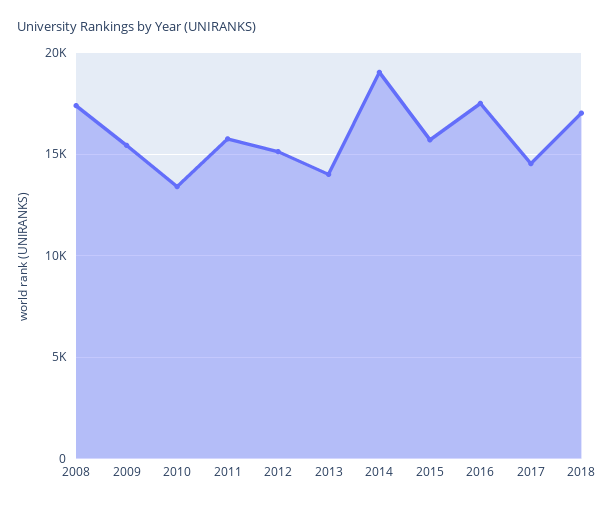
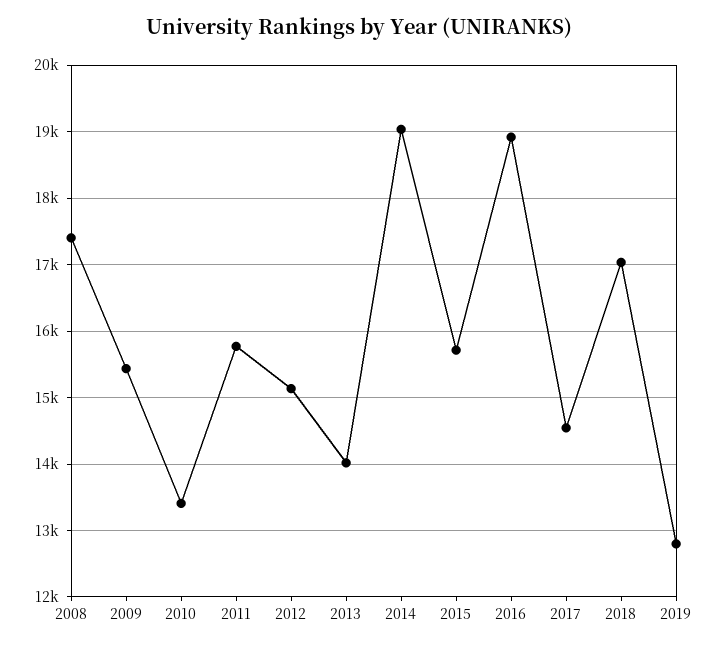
2016: 17500 -> 18900
2019: none -> 12800

